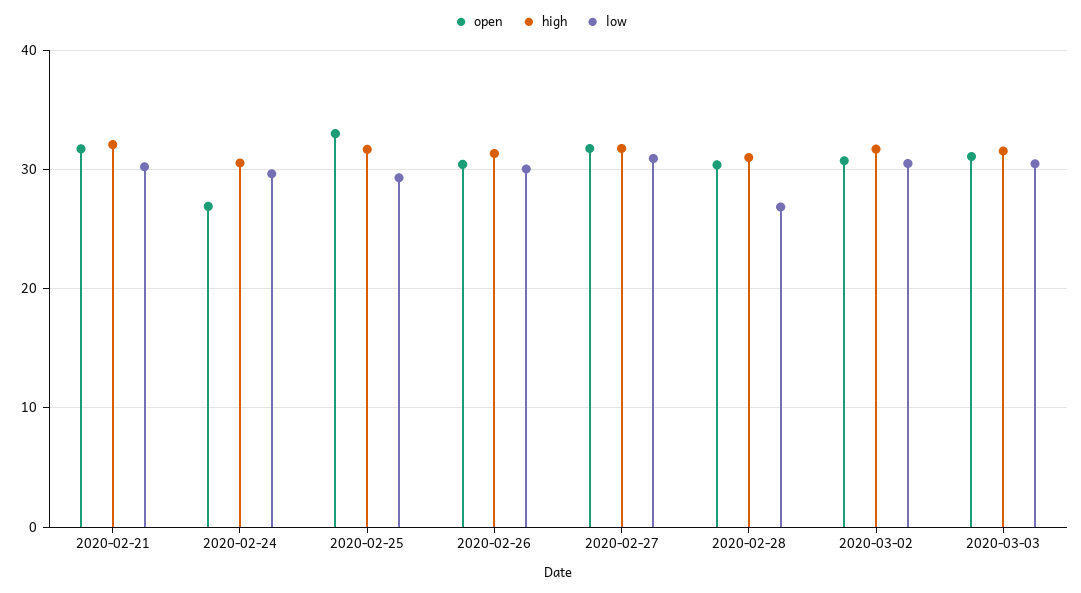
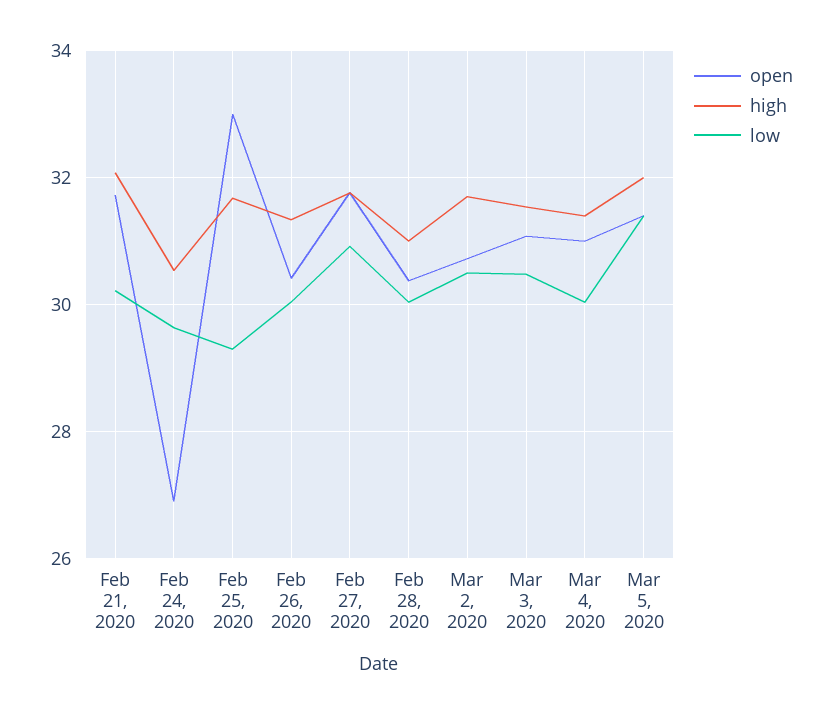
low, 2020-02-28: 27 -> 30
open, Mar 4, 2020: none -> 31
high, Mar 4, 2020: none -> 31.4
low, Mar 4, 2020: none -> 30
open, Mar 5, 2020: none -> 31.4
high, Mar 5, 2020: none -> 32
low, Mar 5, 2020: none -> 31.4

